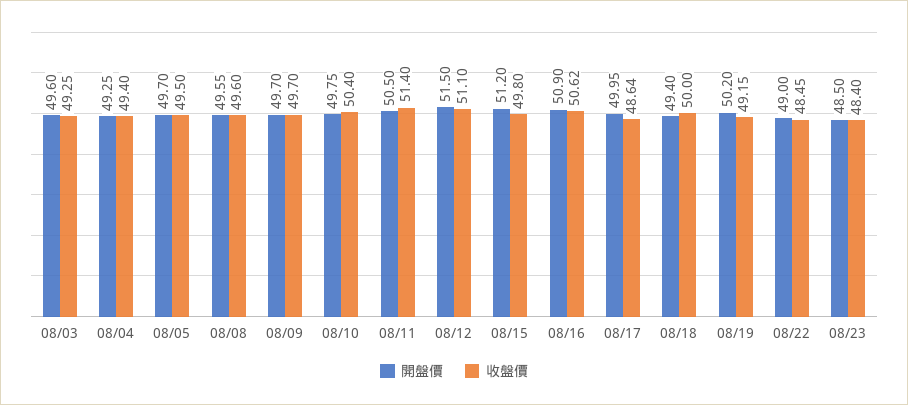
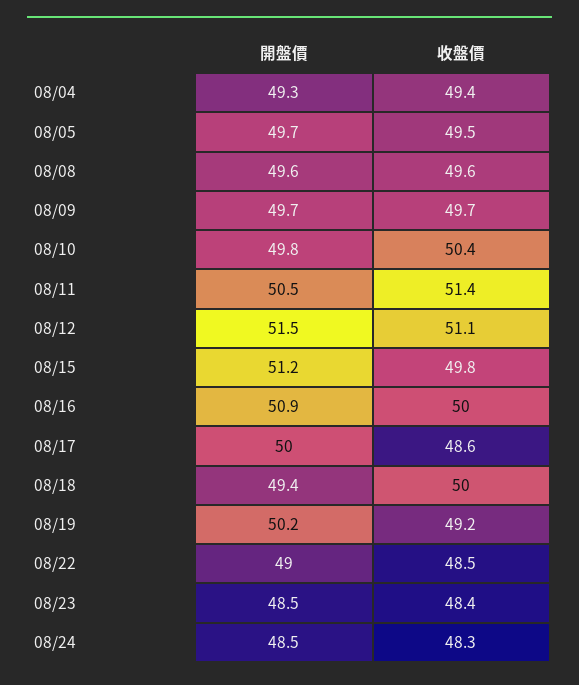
開盤價, 08/03: 49.6 -> none
收盤價, 08/03: 49.25 -> none
收盤價, 08/16: 50.62 -> 50
開盤價, 08/24: none -> 48.5
收盤價, 08/24: none -> 48.3

